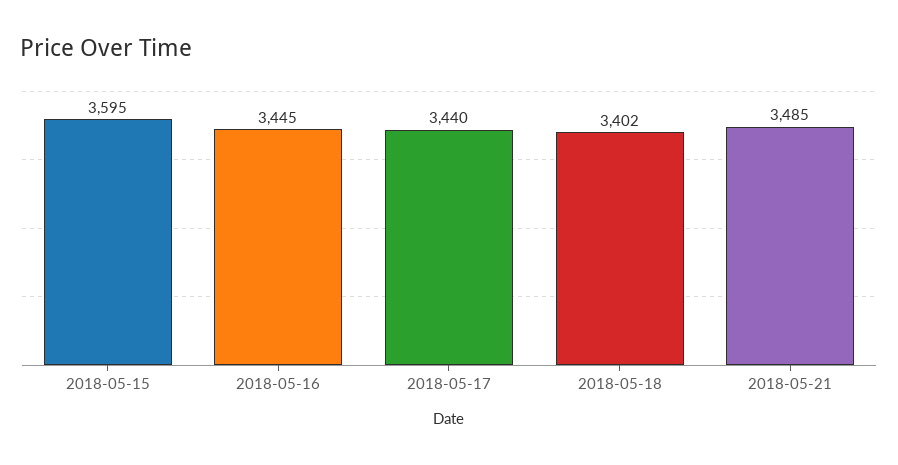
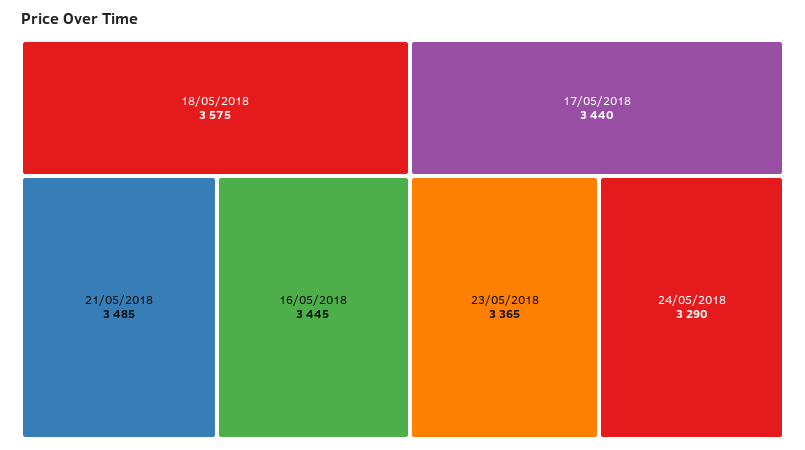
2018-05-15: 3595 -> none
2018-05-18: 3402 -> 3575
23/05/2018: none -> 3365
24/05/2018: none -> 3290

